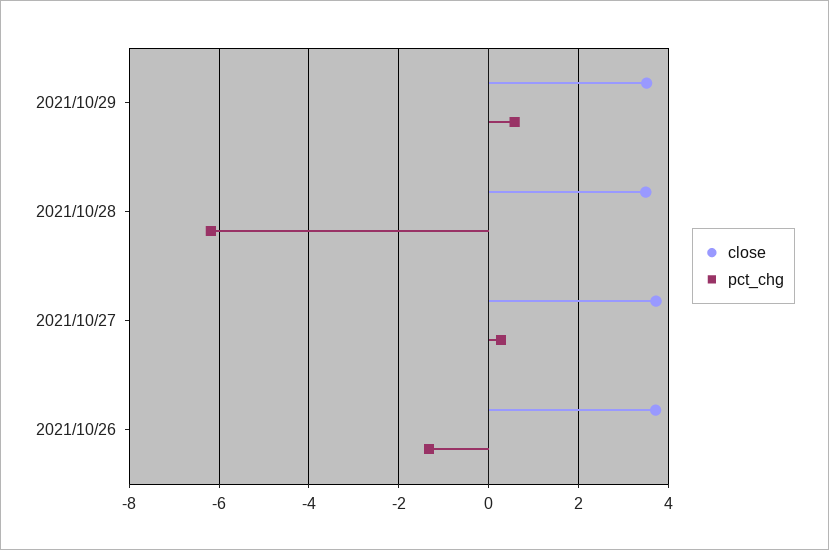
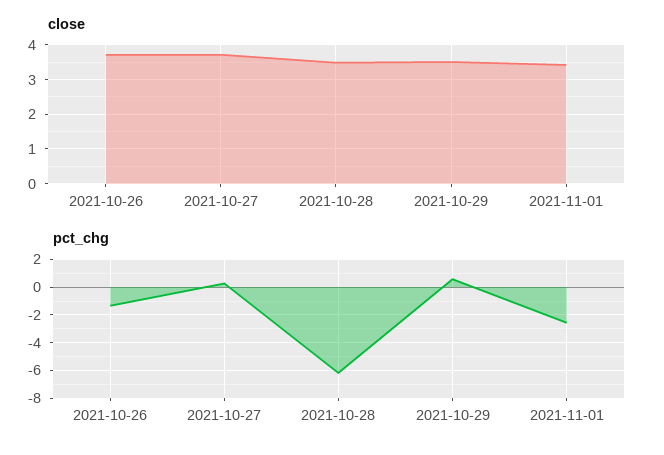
close, 2021-11-01: none -> 3.4
pct_chg, 2021-11-01: none -> -2.5

